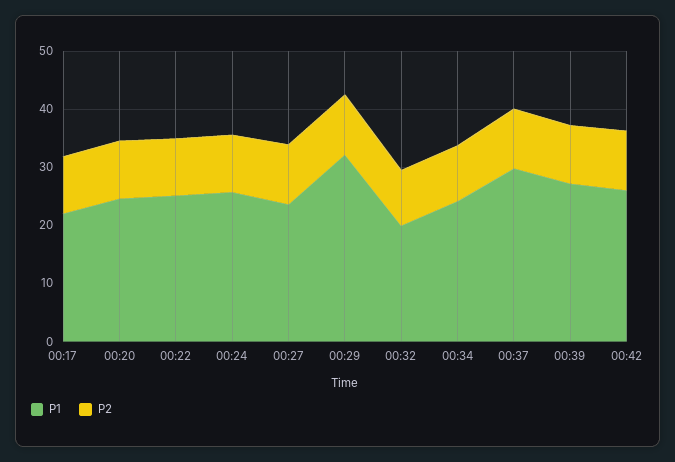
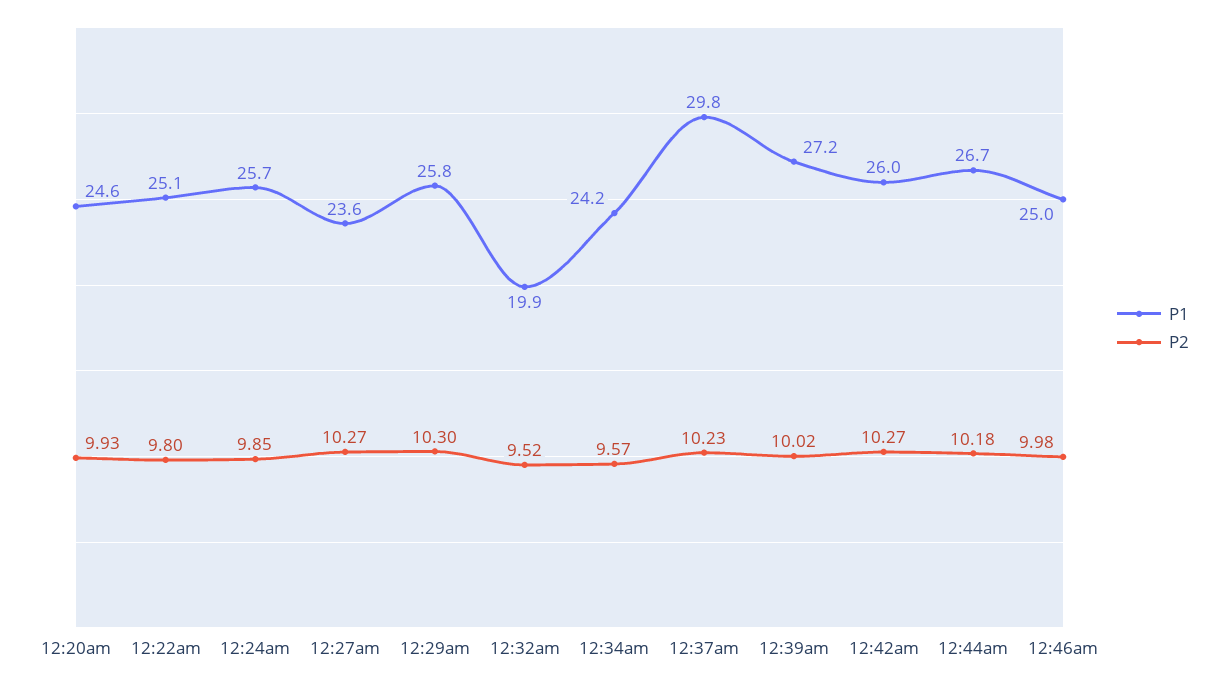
P1, 00:17: 22 -> none
P2, 00:17: 10 -> none
P1, 00:29: 32 -> 25.8
P1, 12:44am: none -> 26.7
P2, 12:44am: none -> 10.18
P1, 12:46am: none -> 25
P2, 12:46am: none -> 9.98

